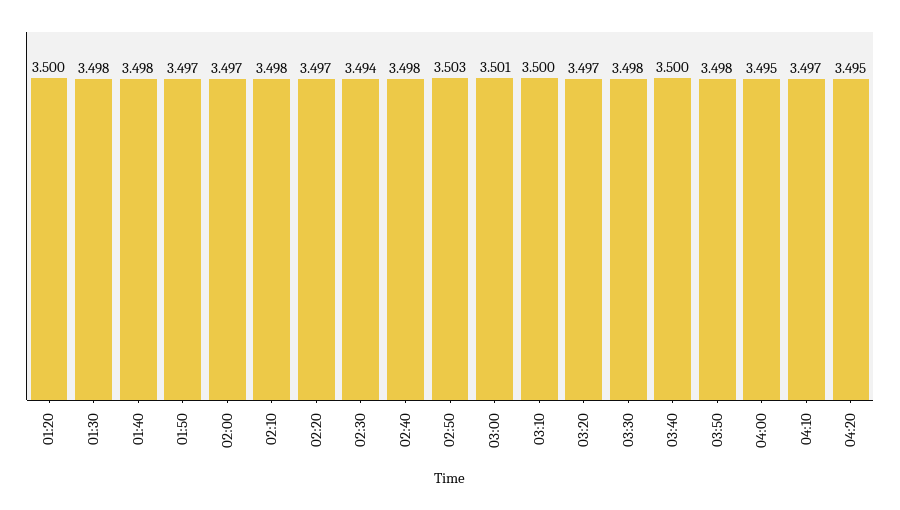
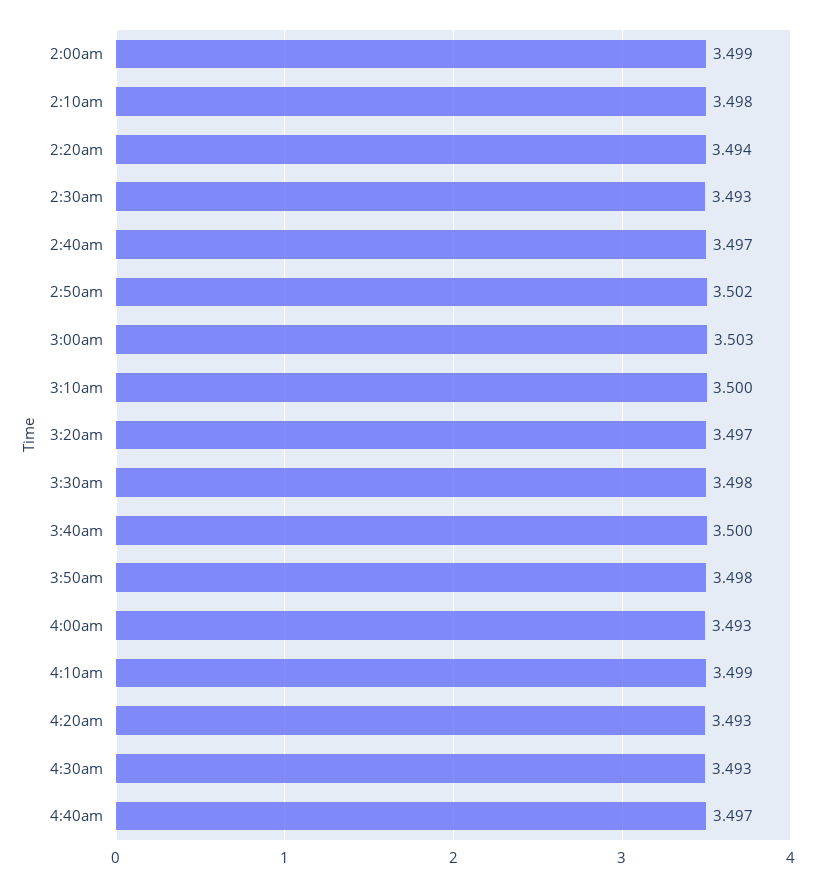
01:20: 3.5 -> none
01:30: 3.498 -> none
01:40: 3.498 -> none
01:50: 3.497 -> none
02:00: 3.497 -> 3.499
02:20: 3.497 -> 3.494
02:30: 3.494 -> 3.493
02:40: 3.498 -> 3.497
02:50: 3.503 -> 3.502
03:00: 3.501 -> 3.503
04:00: 3.495 -> 3.493
04:10: 3.497 -> 3.499
04:20: 3.495 -> 3.493
4:30am: none -> 3.493
4:40am: none -> 3.497

